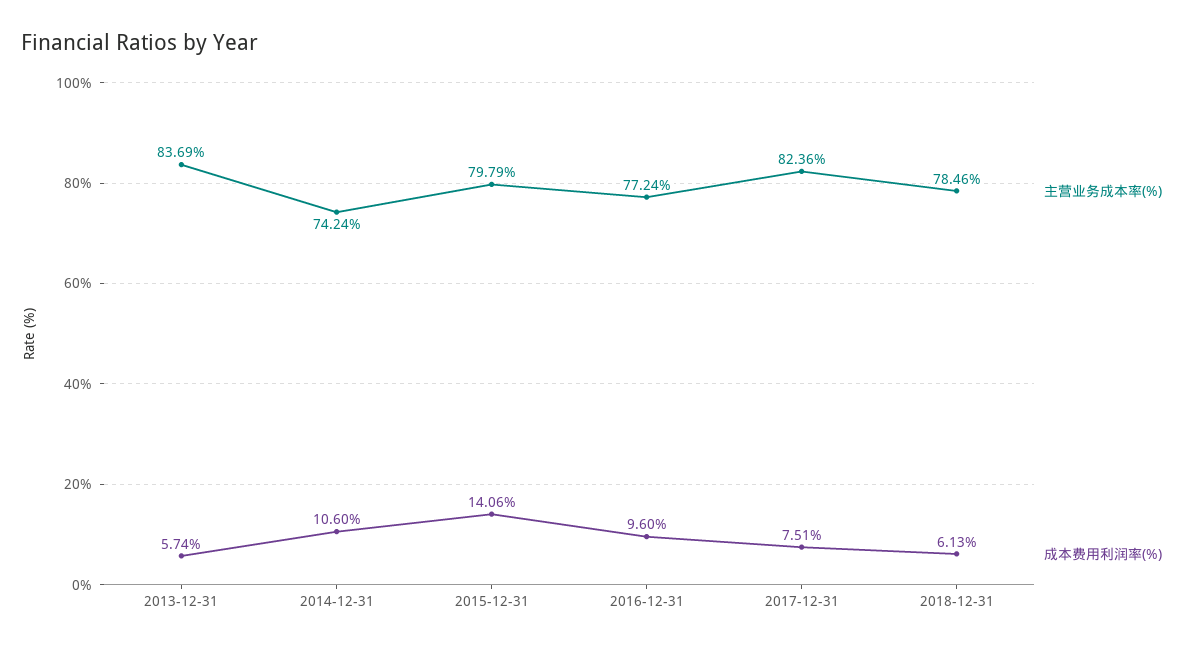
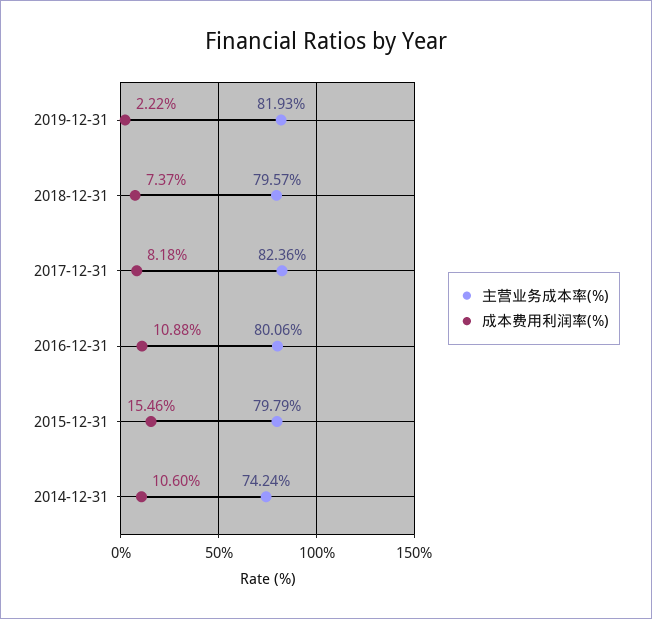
主营业务成本率(%), 2013-12-31: 83.69 -> none
成本费用利润率(%), 2013-12-31: 5.74 -> none
成本费用利润率(%), 2015-12-31: 14.06 -> 15.46
主营业务成本率(%), 2016-12-31: 77.24 -> 80.06
成本费用利润率(%), 2016-12-31: 9.6 -> 10.88
成本费用利润率(%), 2017-12-31: 7.51 -> 8.18
主营业务成本率(%), 2018-12-31: 78.46 -> 79.57
成本费用利润率(%), 2018-12-31: 6.13 -> 7.37
主营业务成本率(%), 2019-12-31: none -> 81.93
成本费用利润率(%), 2019-12-31: none -> 2.22

